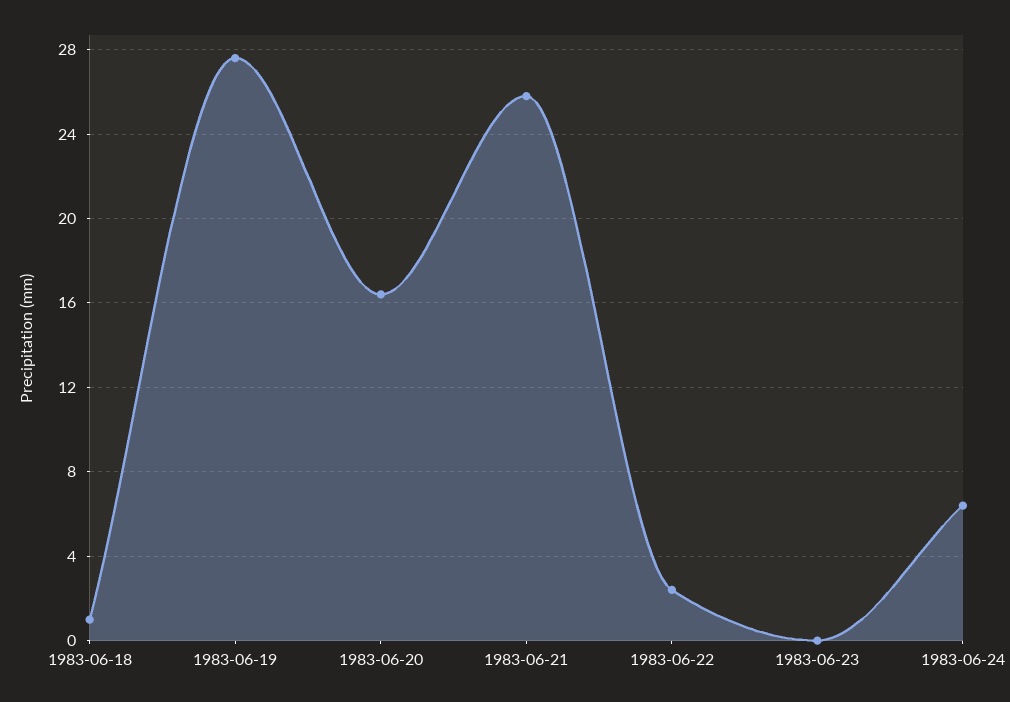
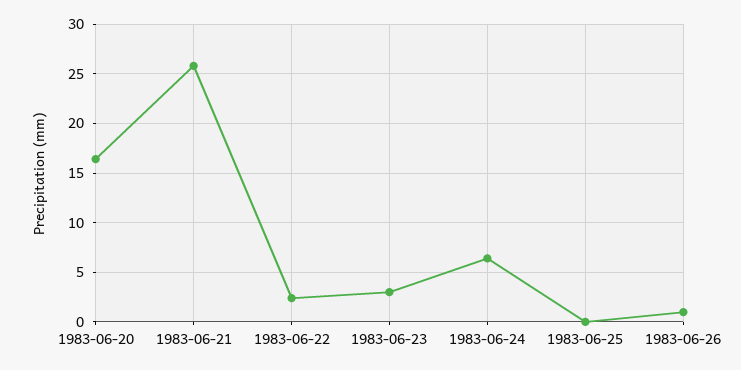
1983-06-18: 1 -> none
1983-06-19: 27.5 -> none
1983-06-23: 0 -> 3
1983-06-25: none -> 0
1983-06-26: none -> 1

